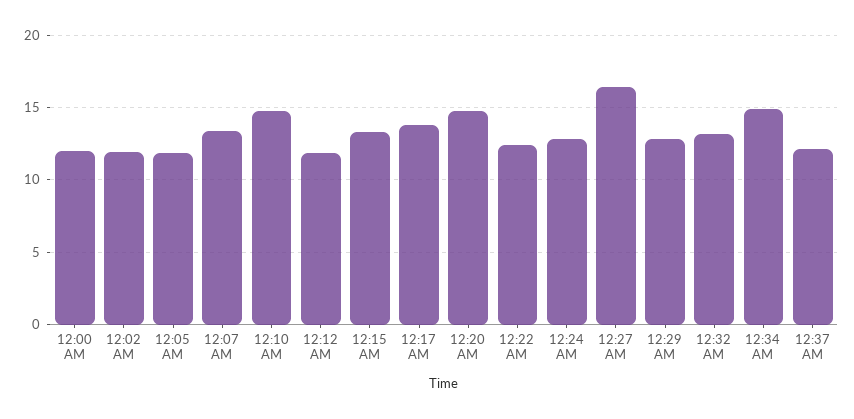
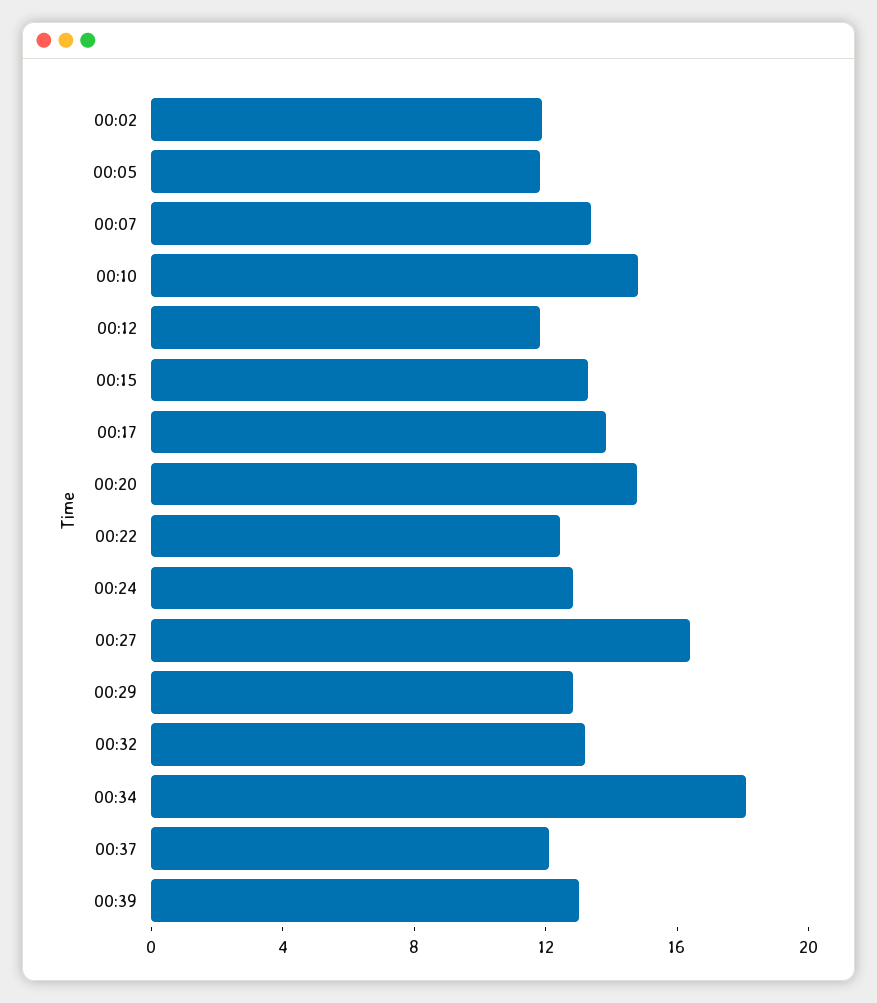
12:00 AM: 12 -> none
12:34 AM: 15 -> 18
00:39: none -> 13

